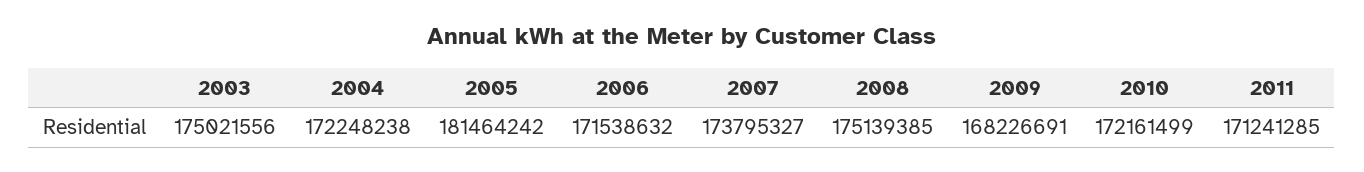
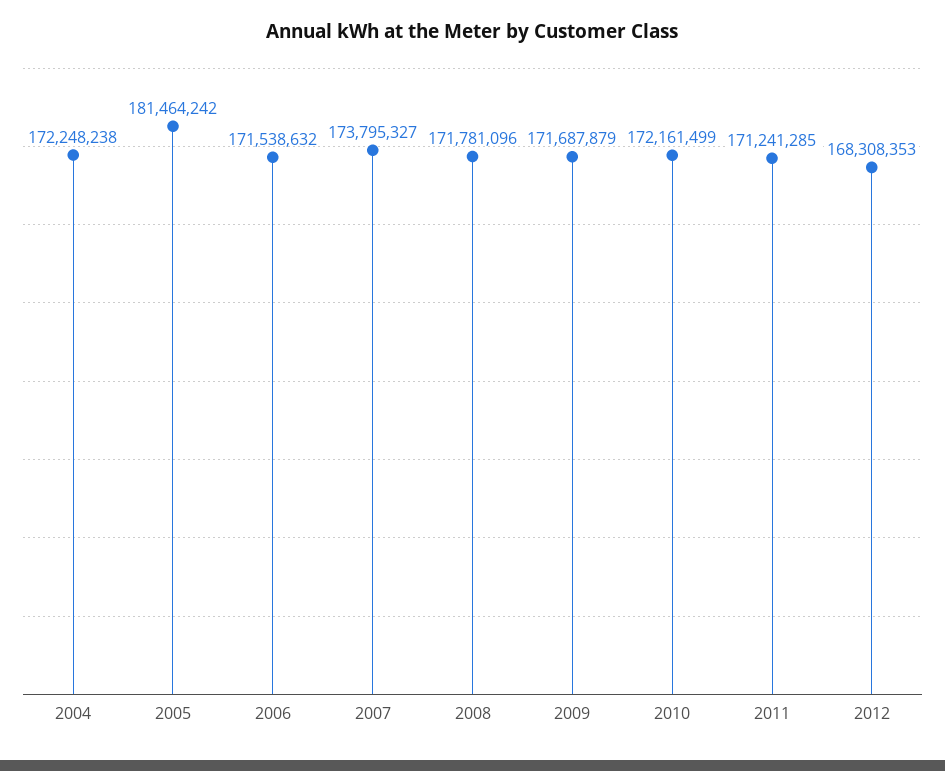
2003: 175021556 -> none
2008: 175139385 -> 171781096
2009: 168226691 -> 171687879
2012: none -> 168308353

